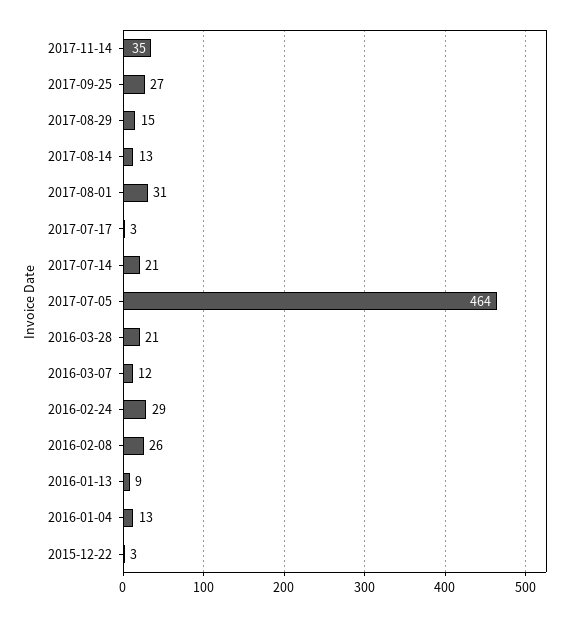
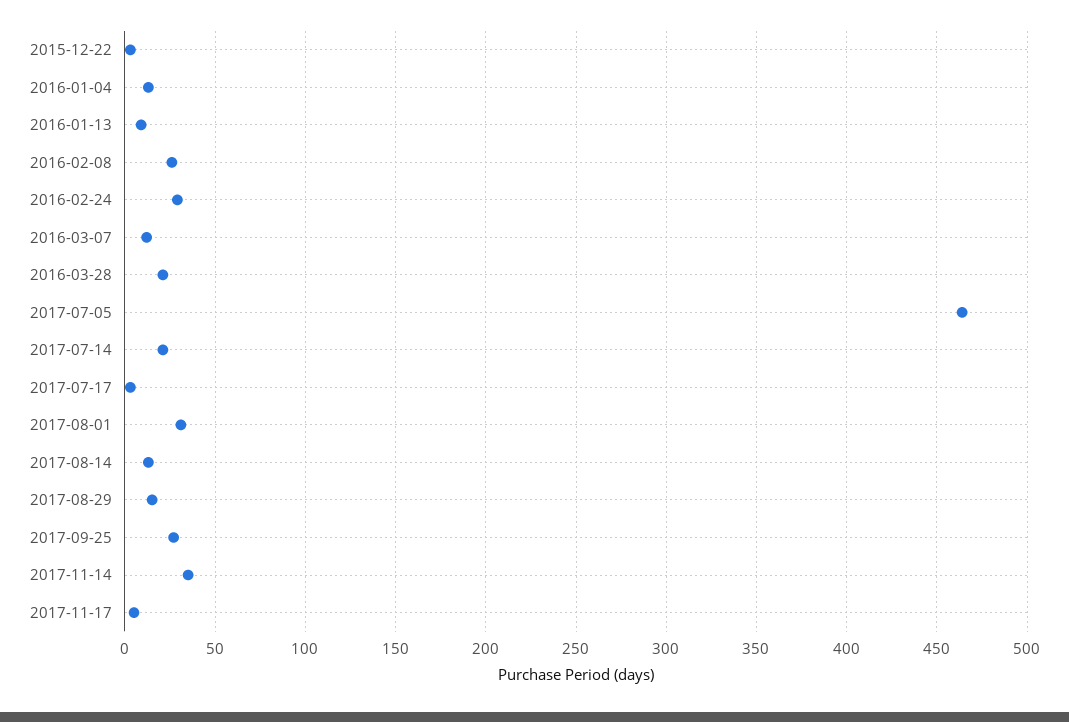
2017-11-17: none -> 5

